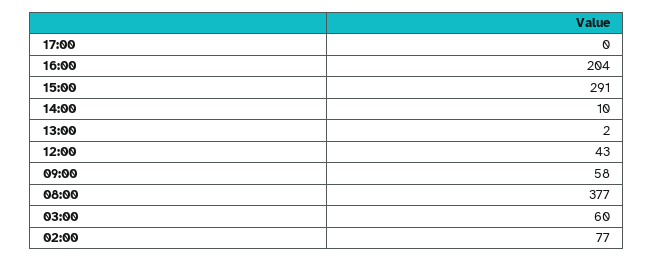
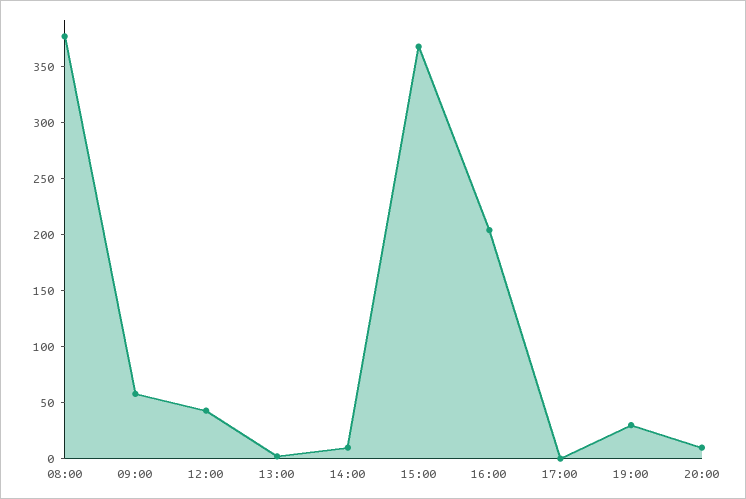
15:00: 291 -> 370
03:00: 60 -> none
02:00: 77 -> none
19:00: none -> 30
20:00: none -> 10

